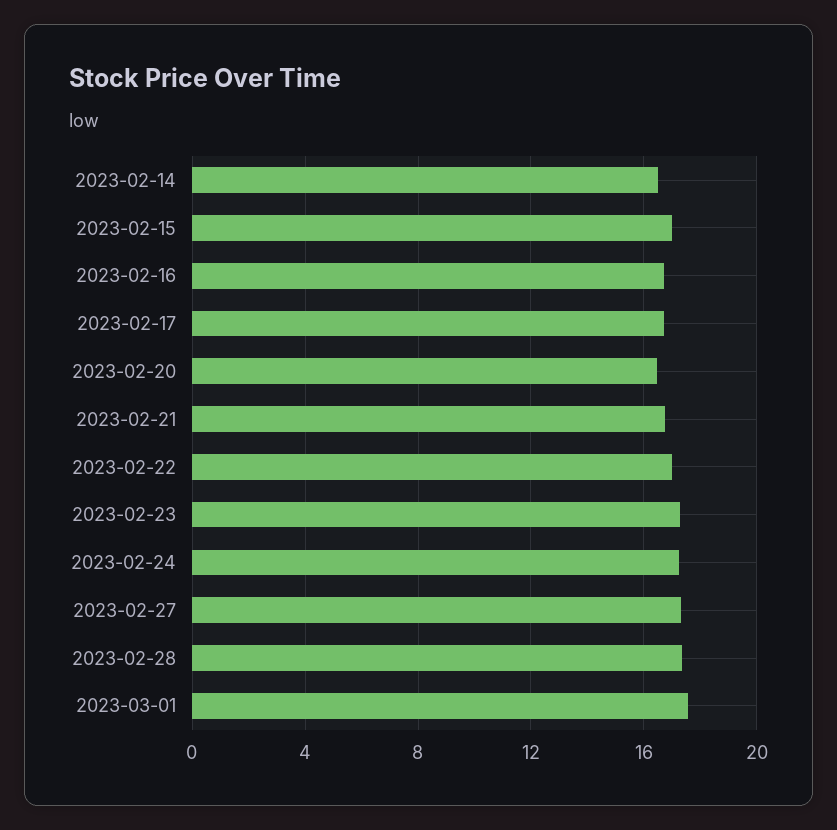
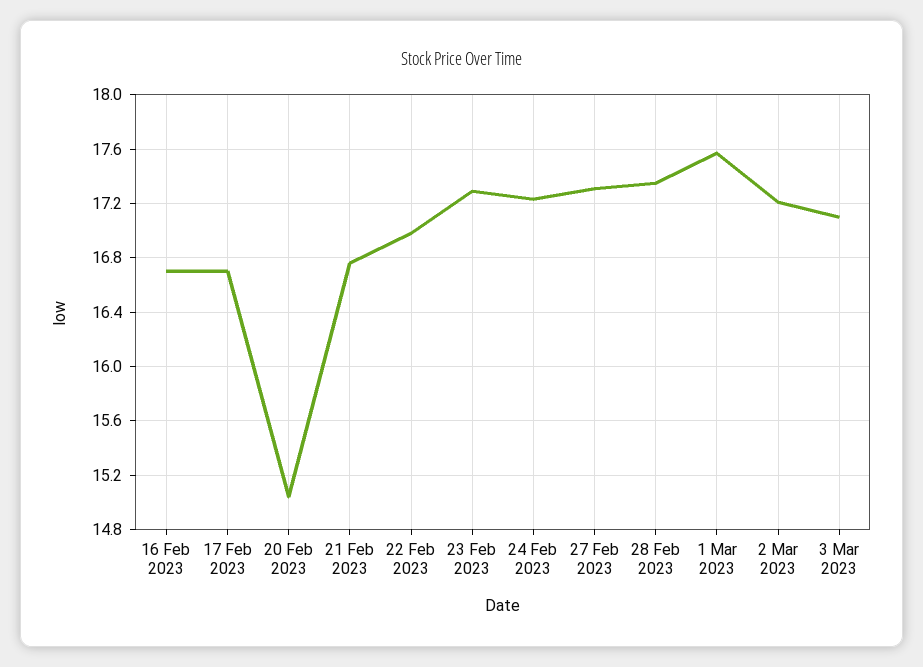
2023-02-14: 16.5 -> none
2023-02-15: 17 -> none
2023-02-20: 16.5 -> 15.05
2 Mar 2023: none -> 17.2
3 Mar 2023: none -> 17.1

